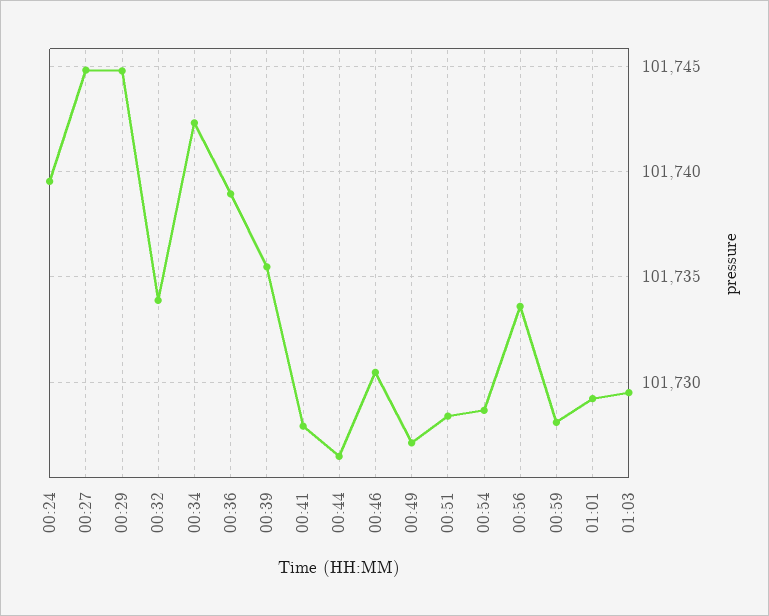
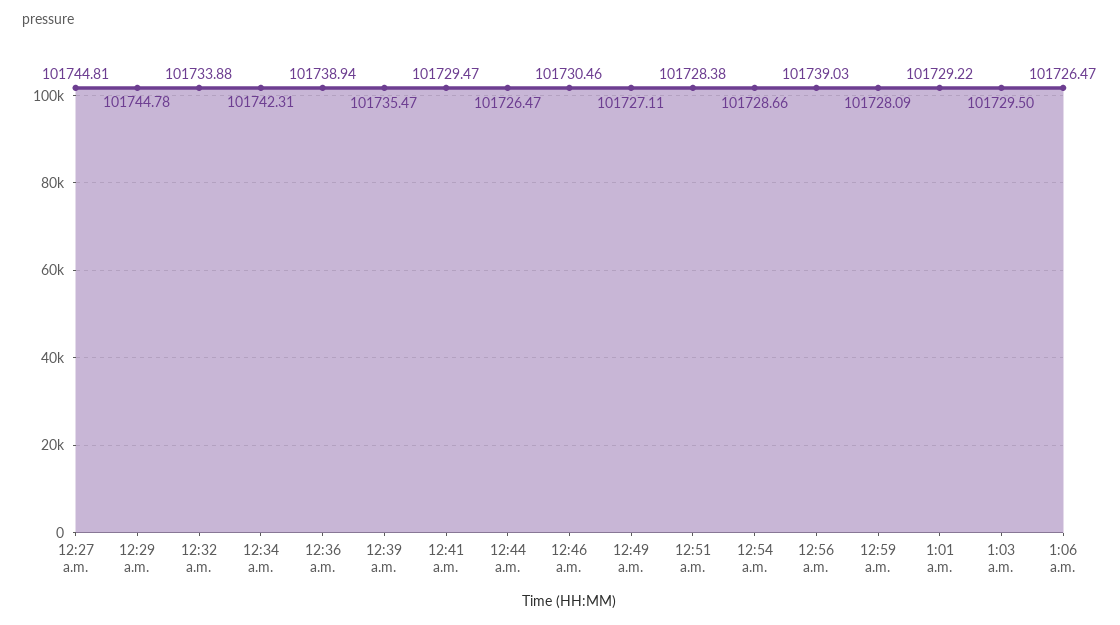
00:24: 101739.5 -> none
00:41: 101728 -> 101729.47
00:56: 101733.5 -> 101739.03
1:06 a.m.: none -> 101726.47

